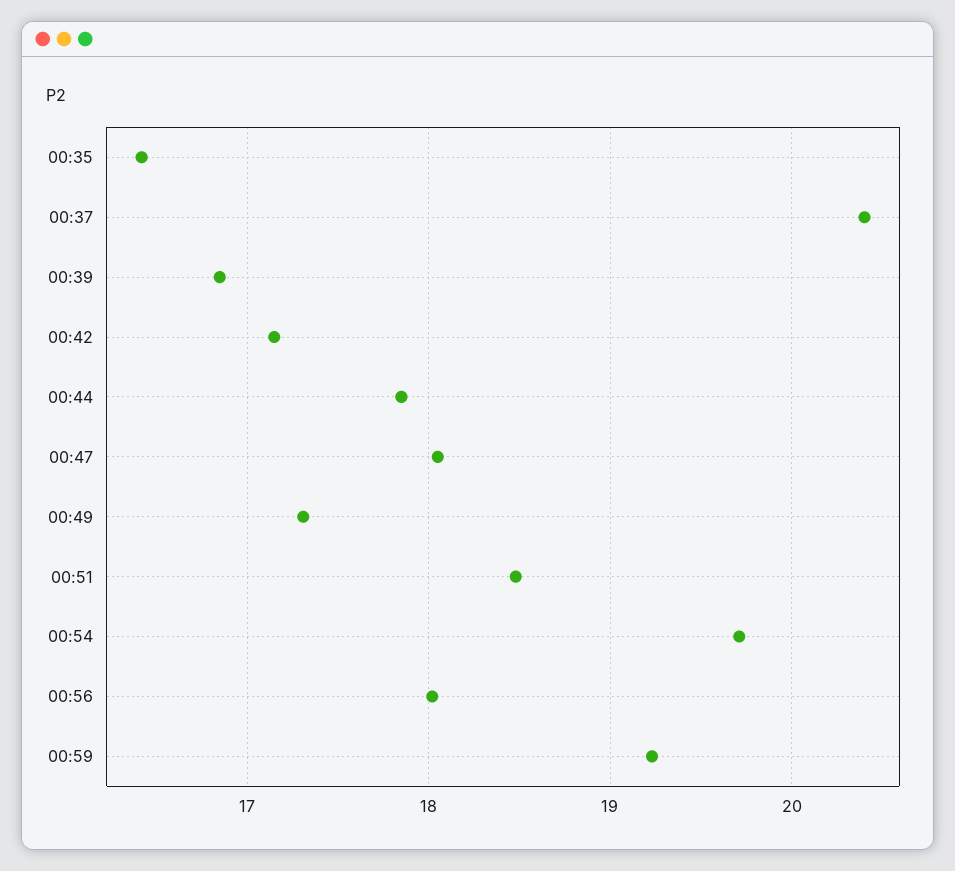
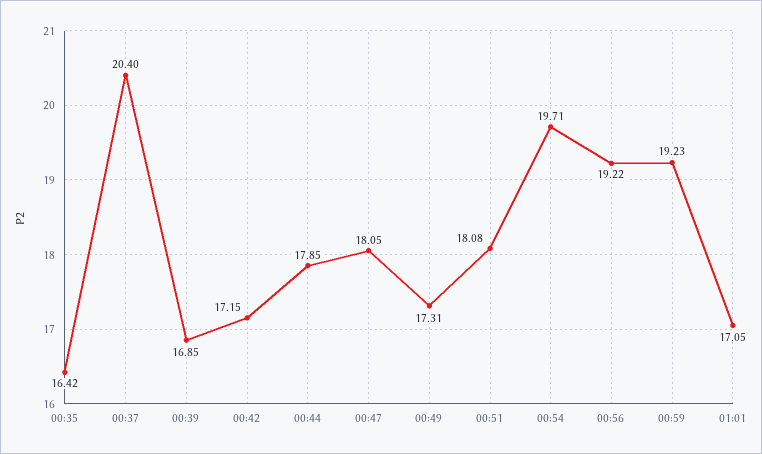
00:51: 18.5 -> 18.08
00:56: 18 -> 19.22
01:01: none -> 17.05

